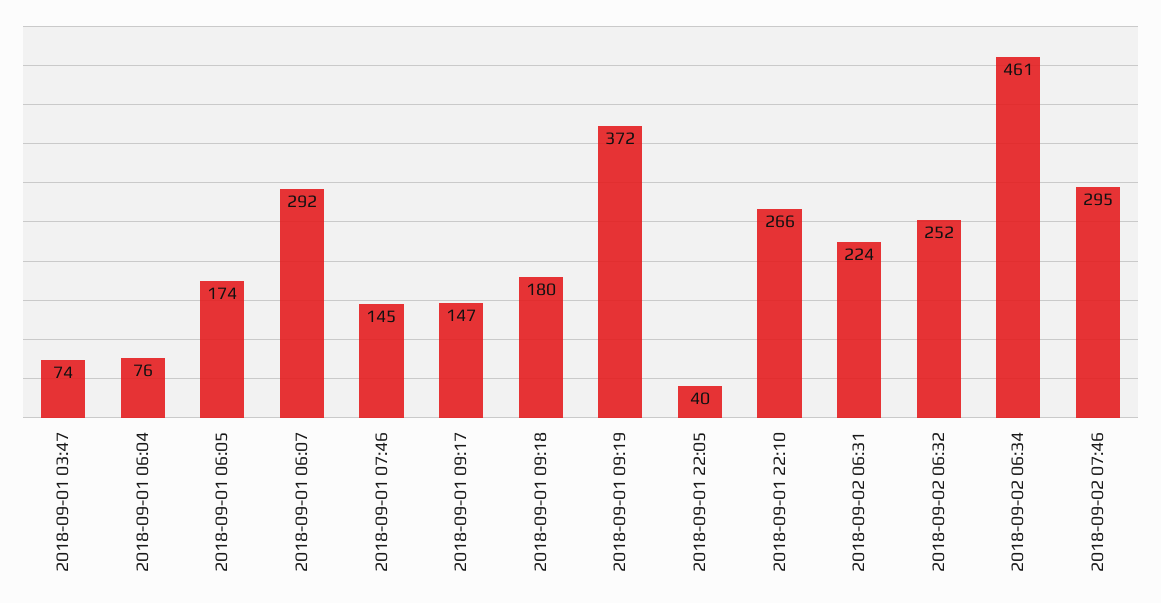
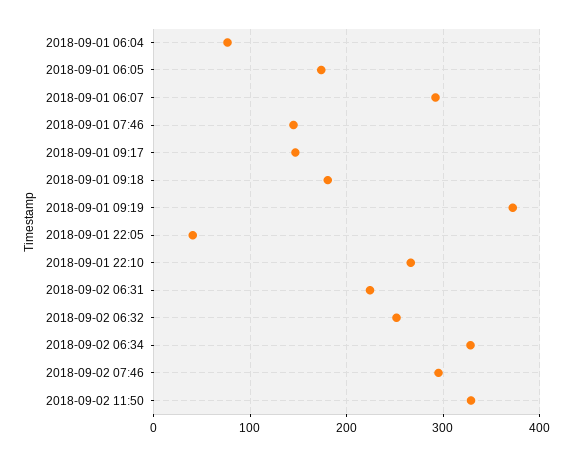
2018-09-01 03:47: 74 -> none
2018-09-02 06:34: 461 -> 330
2018-09-02 11:50: none -> 330

